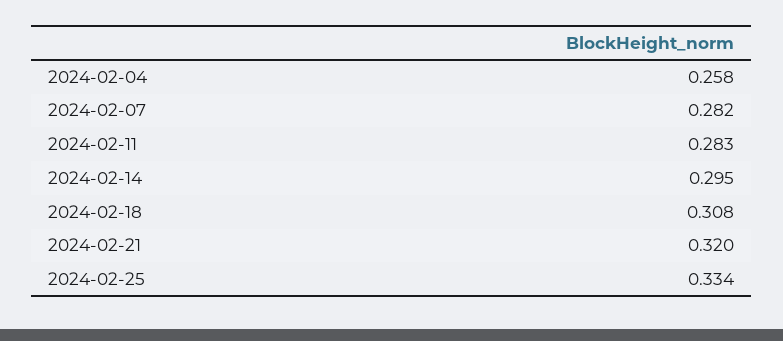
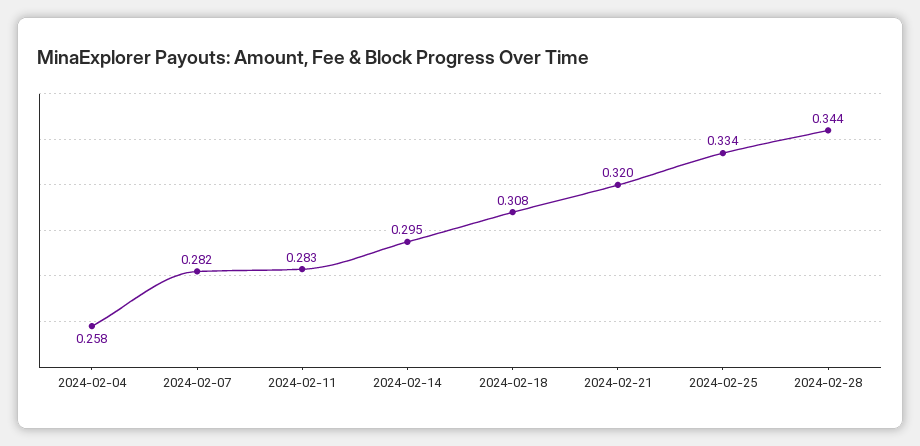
2024-02-28: none -> 0.344

